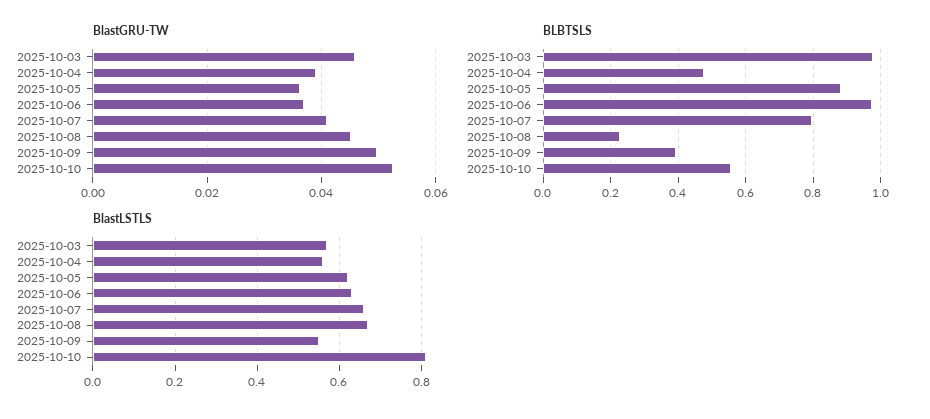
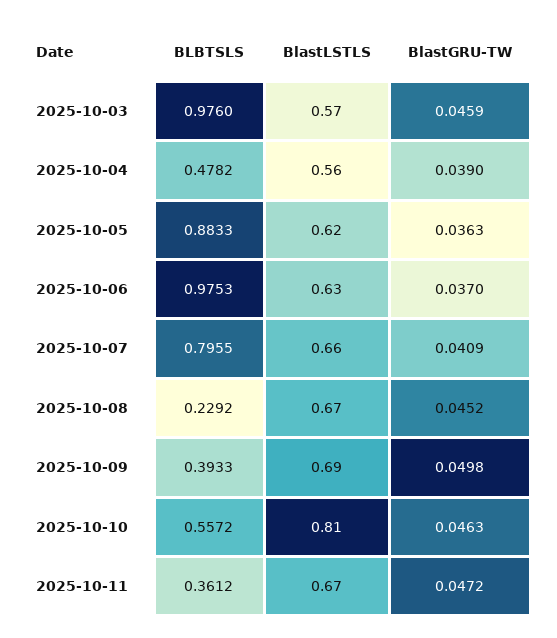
BlastGRU-TW, 2025-10-10: 0.052 -> 0.0463
BlastLSTLS, 2025-10-09: 0.55 -> 0.69
BLBTSLS, 2025-10-11: none -> 0.3612
BlastLSTLS, 2025-10-11: none -> 0.67
BlastGRU-TW, 2025-10-11: none -> 0.0472

